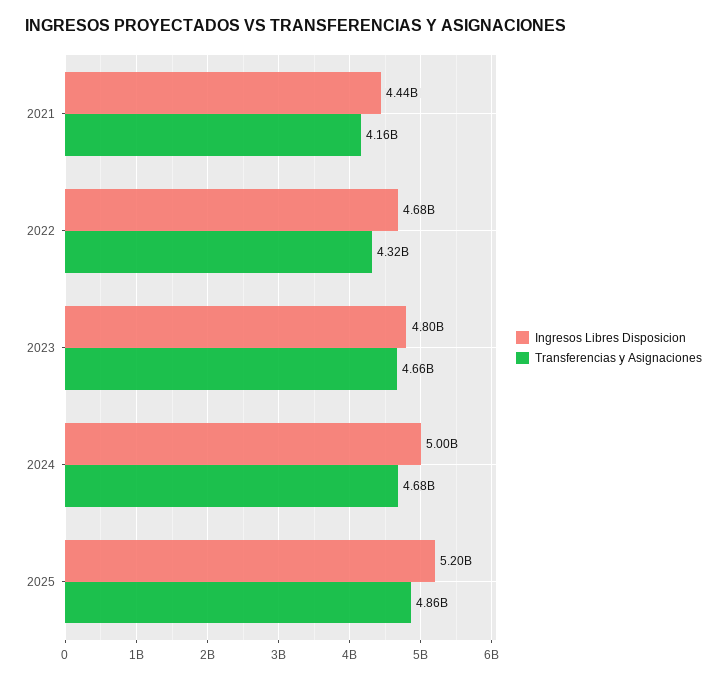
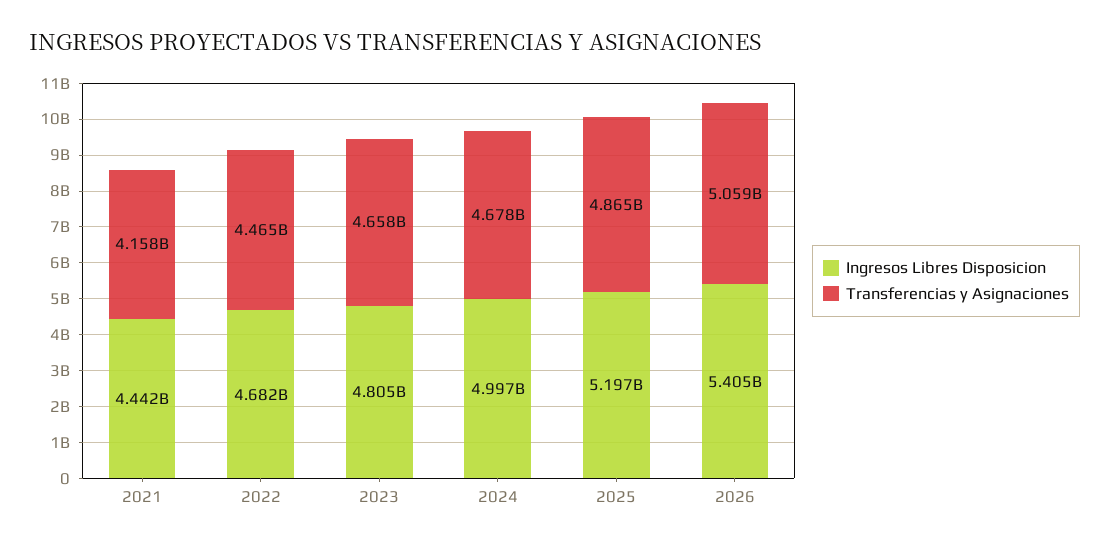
Transferencias y Asignaciones, 2022: 4320000000 -> 4465000000
Ingresos Libres Disposicion, 2026: none -> 5405000000
Transferencias y Asignaciones, 2026: none -> 5059000000

